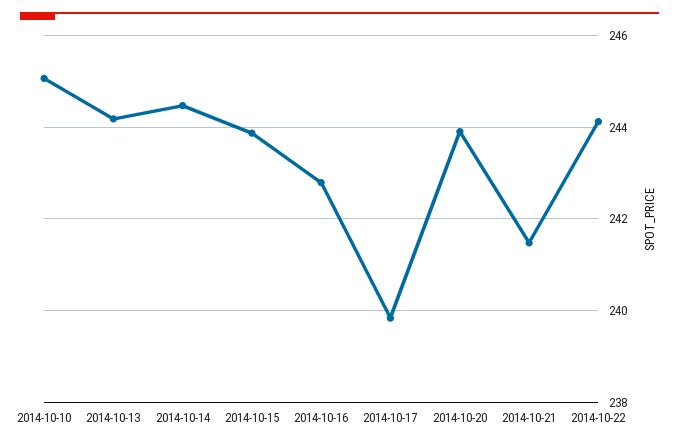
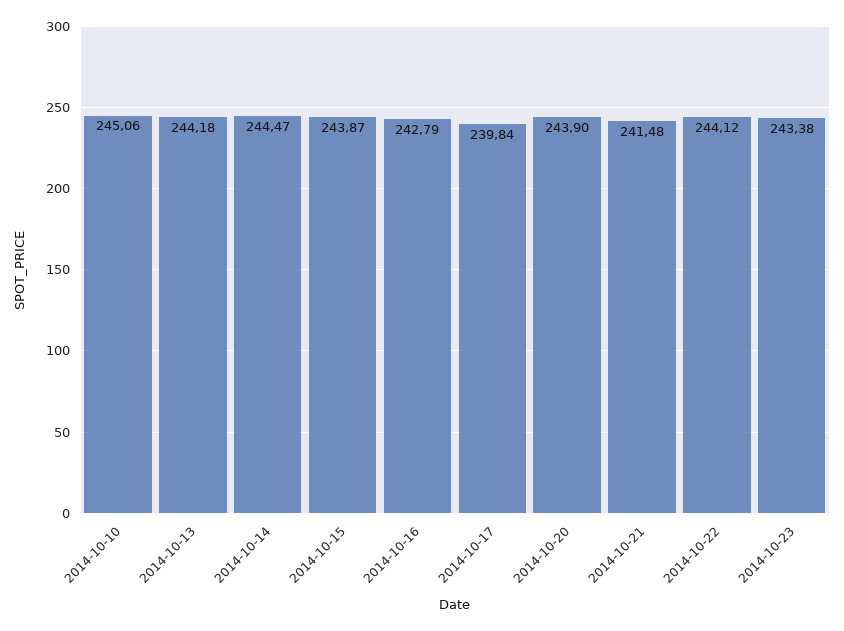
2014-10-23: none -> 243.38

